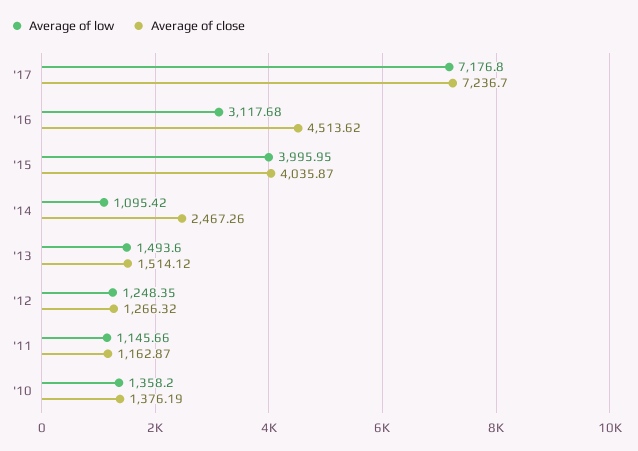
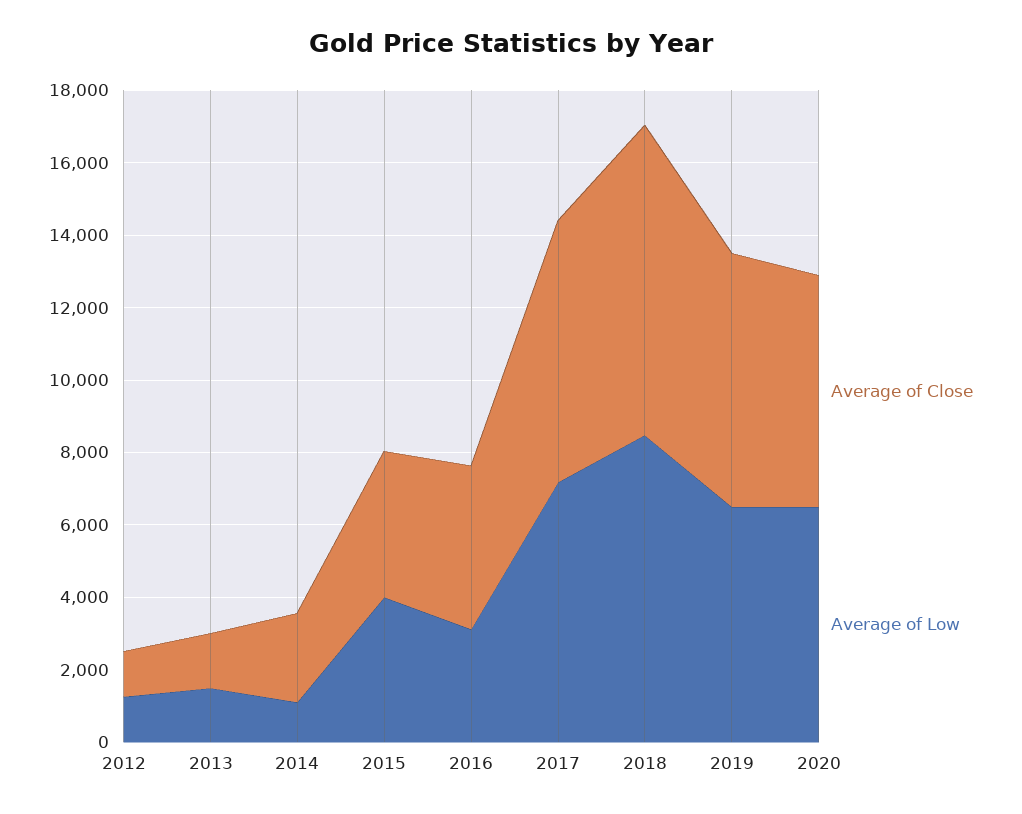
Average of low, '11: 1145.66 -> none
Average of close, '11: 1162.87 -> none
Average of low, '10: 1358.2 -> none
Average of close, '10: 1376.19 -> none
Average of close, 2018: none -> 8500
Average of low, 2018: none -> 8500
Average of close, 2019: none -> 7000
Average of low, 2019: none -> 6500
Average of close, 2020: none -> 6500
Average of low, 2020: none -> 6500

